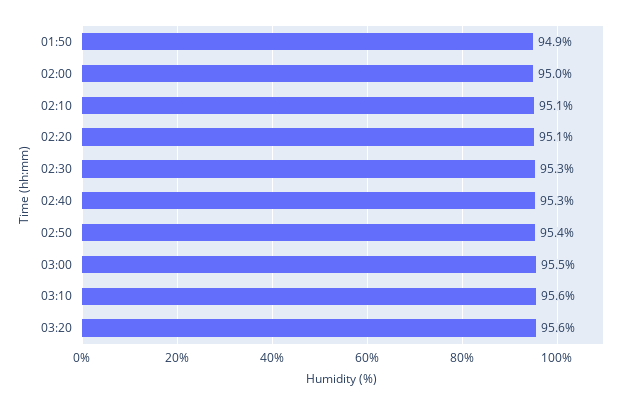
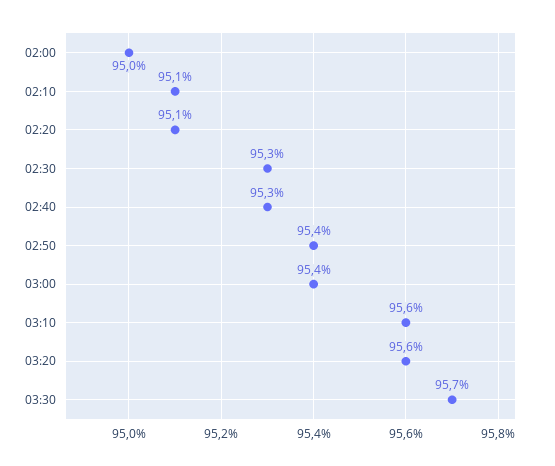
01:50: 94.9 -> none
03:00: 95.5 -> 95.4
03:30: none -> 95.7

